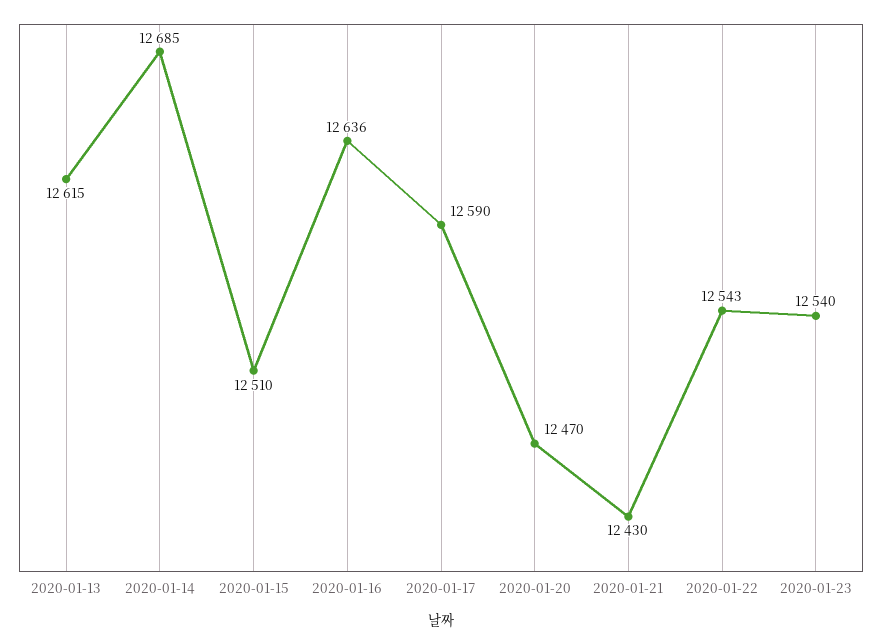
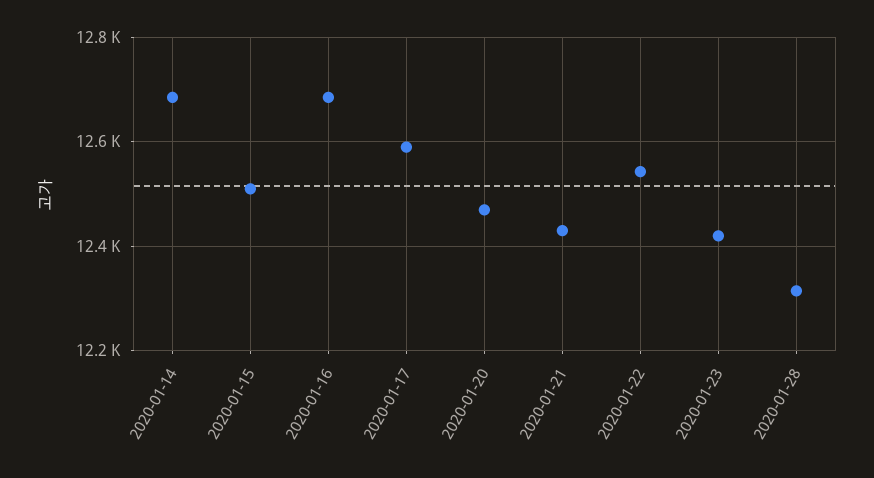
2020-01-13: 12615 -> none
2020-01-16: 12636 -> 12680
2020-01-23: 12540 -> 12420
2020-01-28: none -> 12320

